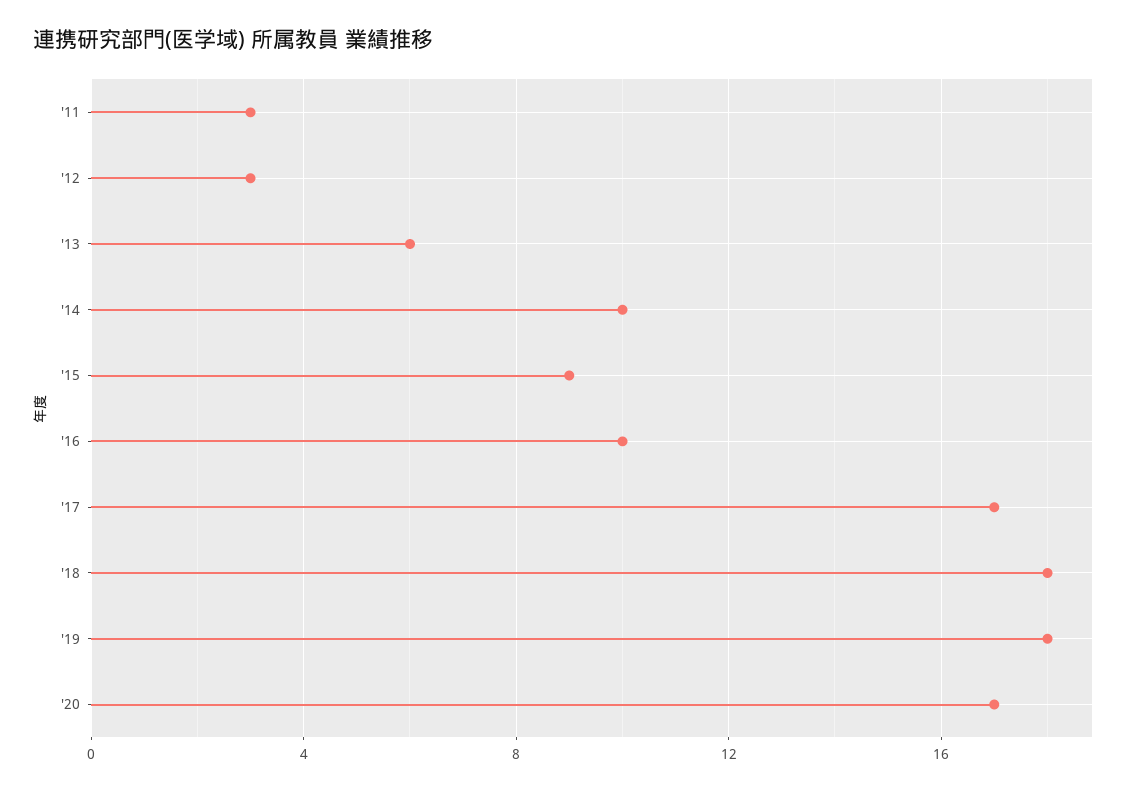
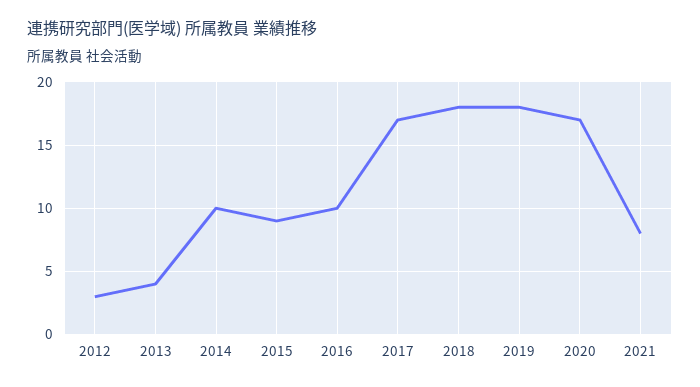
'11: 3 -> none
'13: 6 -> 4
2021: none -> 8

